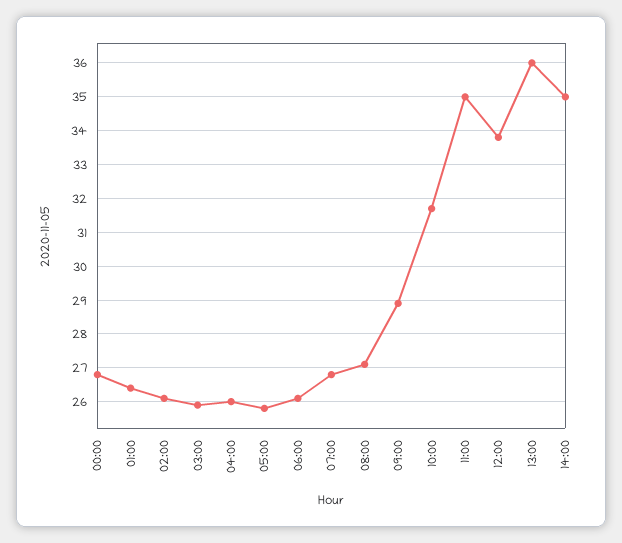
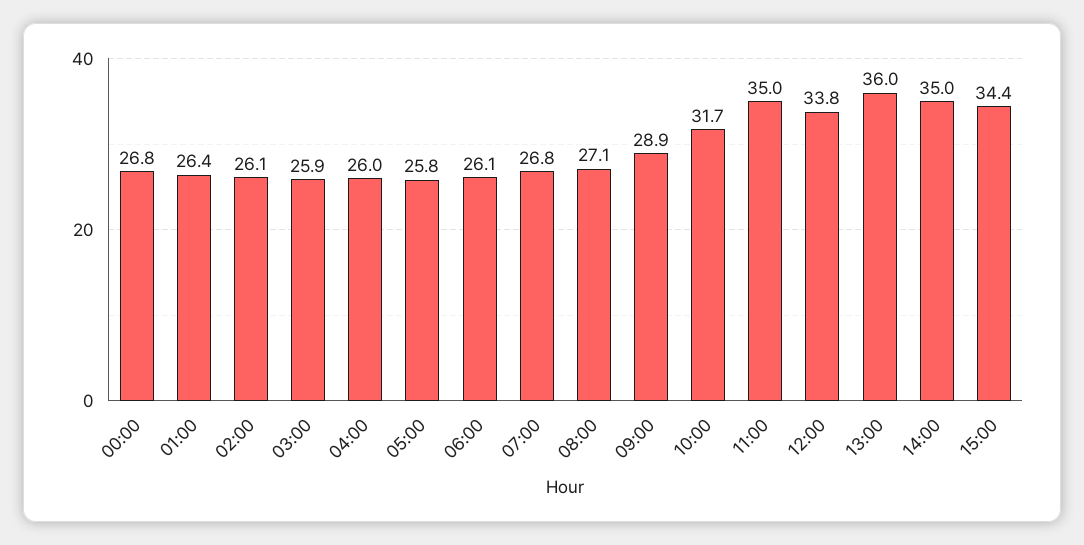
15:00: none -> 34.4

